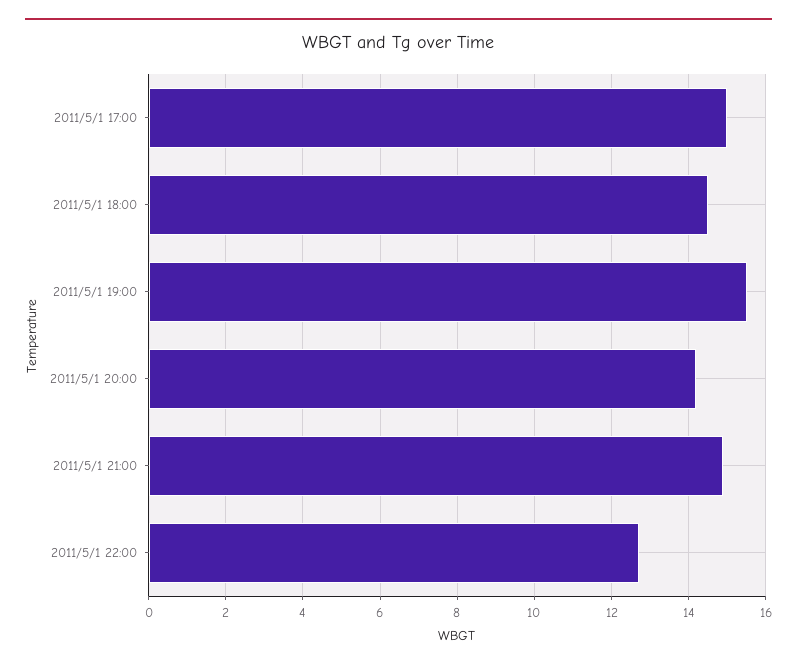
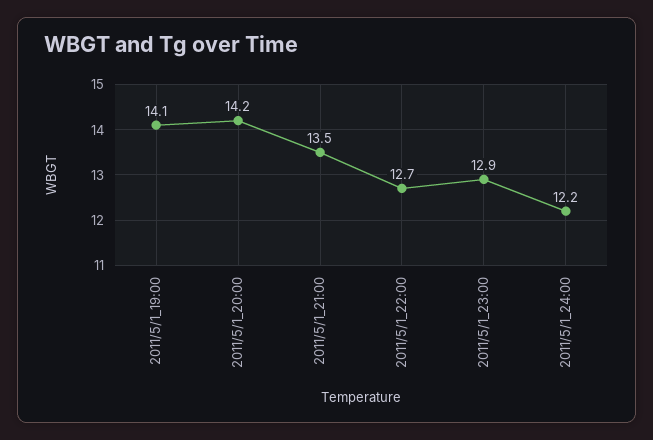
2011/5/1 17:00: 15 -> none
2011/5/1 18:00: 14.5 -> none
2011/5/1 19:00: 15.5 -> 14.1
2011/5/1 21:00: 15 -> 13.5
2011/5/1_23:00: none -> 12.9
2011/5/1_24:00: none -> 12.2

